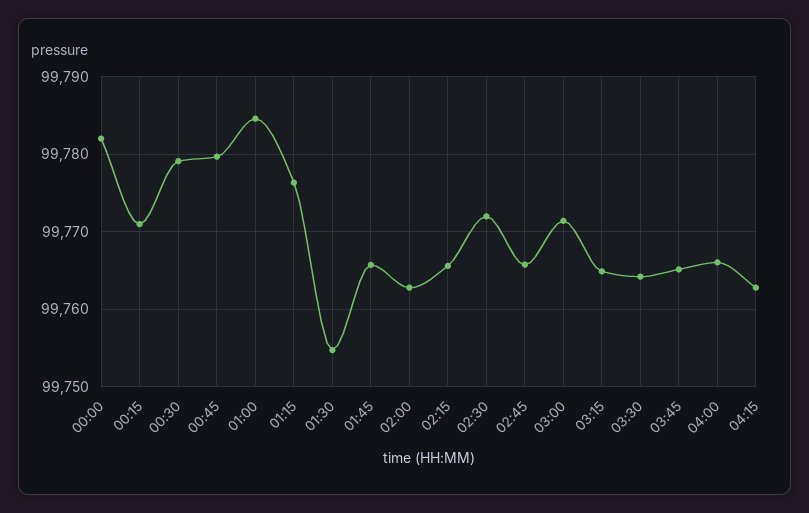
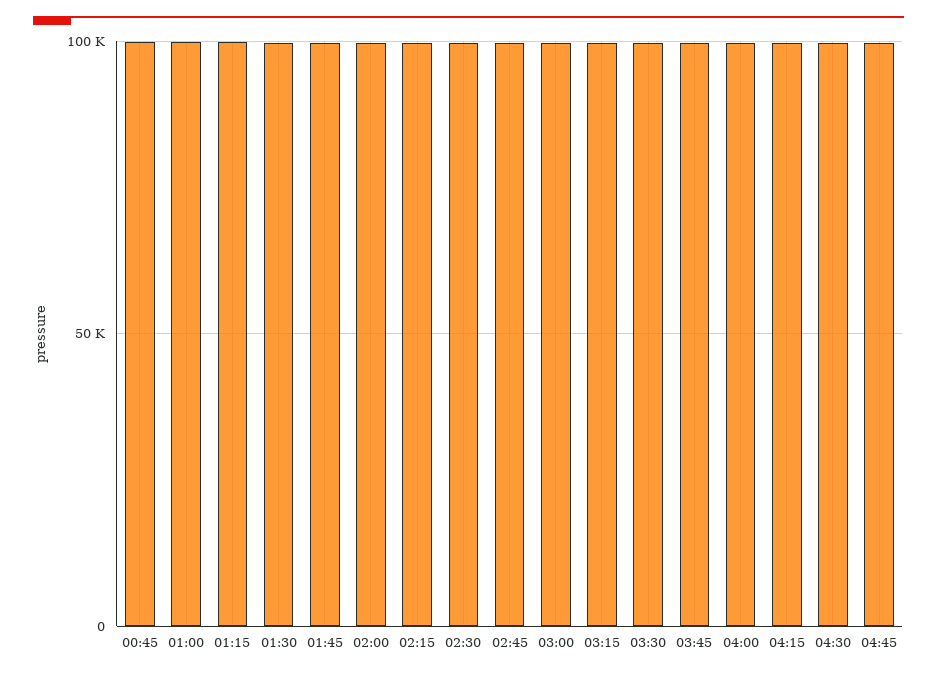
00:00: 99782 -> none
00:15: 99771 -> none
00:30: 99779 -> none
04:30: none -> 100000
04:45: none -> 100000

